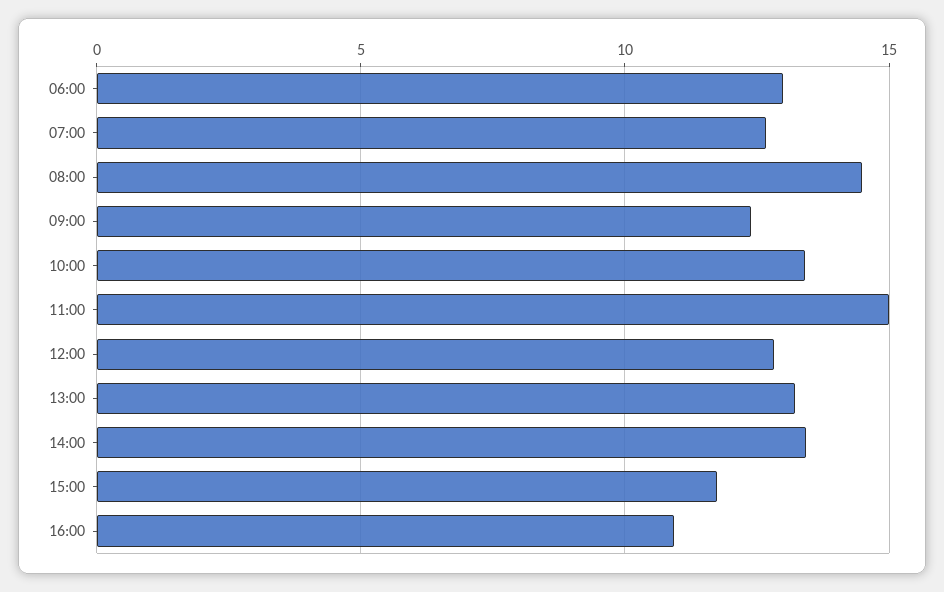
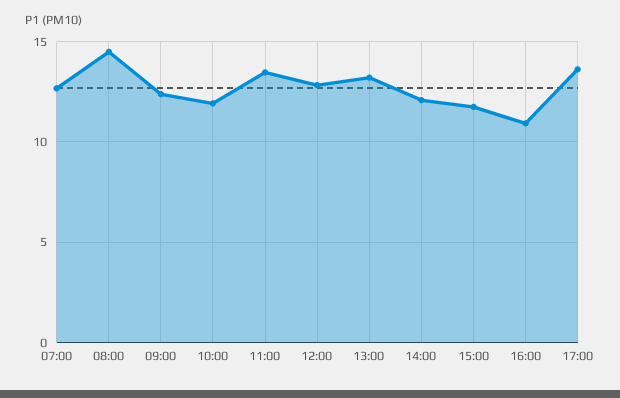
06:00: 13 -> none
10:00: 13.5 -> 12
11:00: 15 -> 13.5
14:00: 13.5 -> 12
17:00: none -> 13.5

